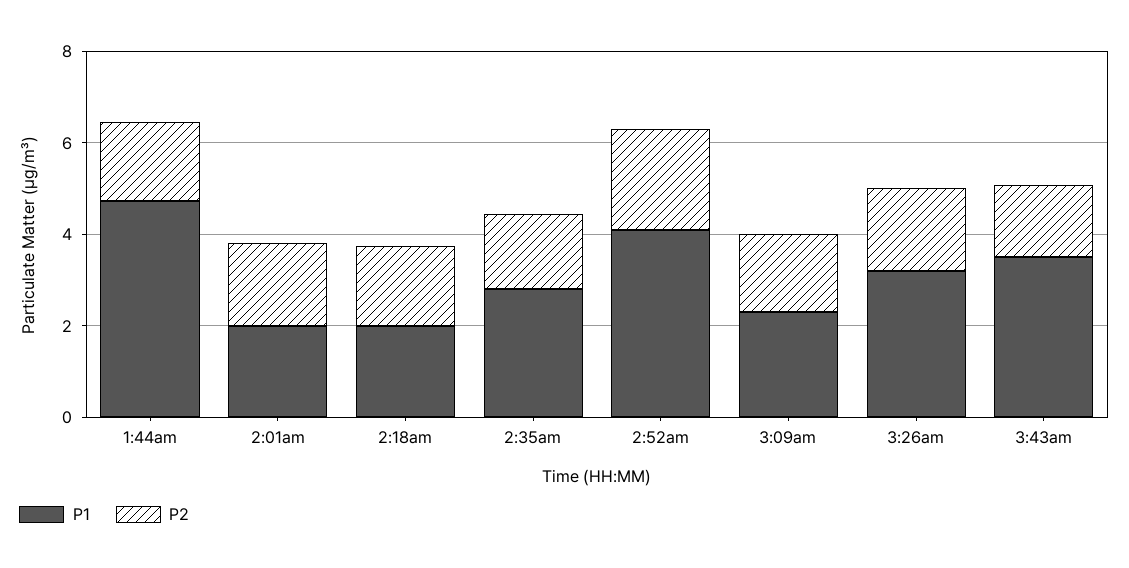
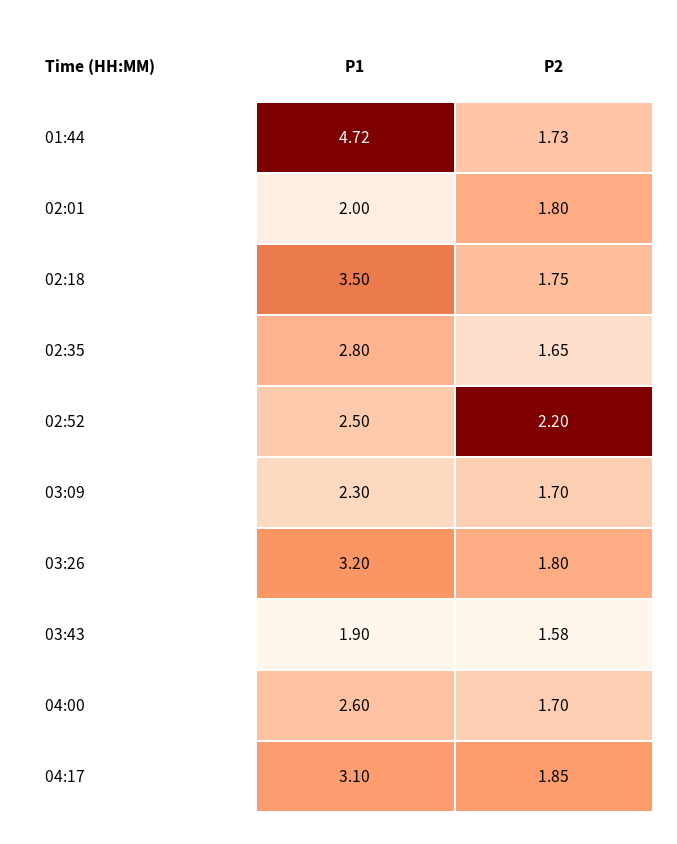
P1, 2:18am: 2 -> 3.5
P1, 2:52am: 4 -> 2.5
P1, 3:43am: 3.5 -> 1.9
P1, 04:00: none -> 2.6
P2, 04:00: none -> 1.7
P1, 04:17: none -> 3.1
P2, 04:17: none -> 1.85

